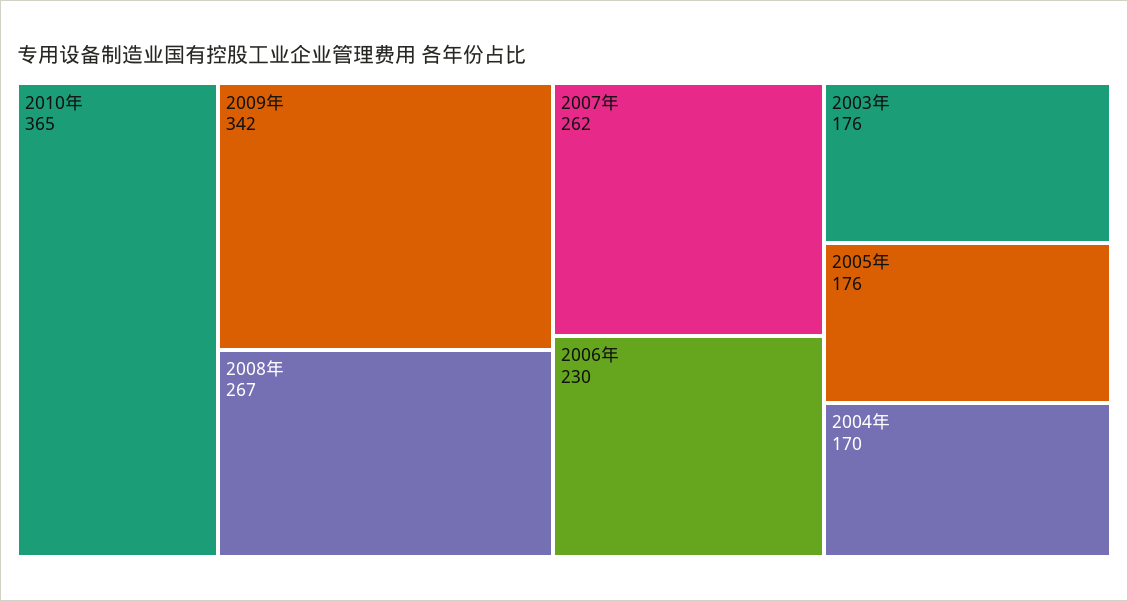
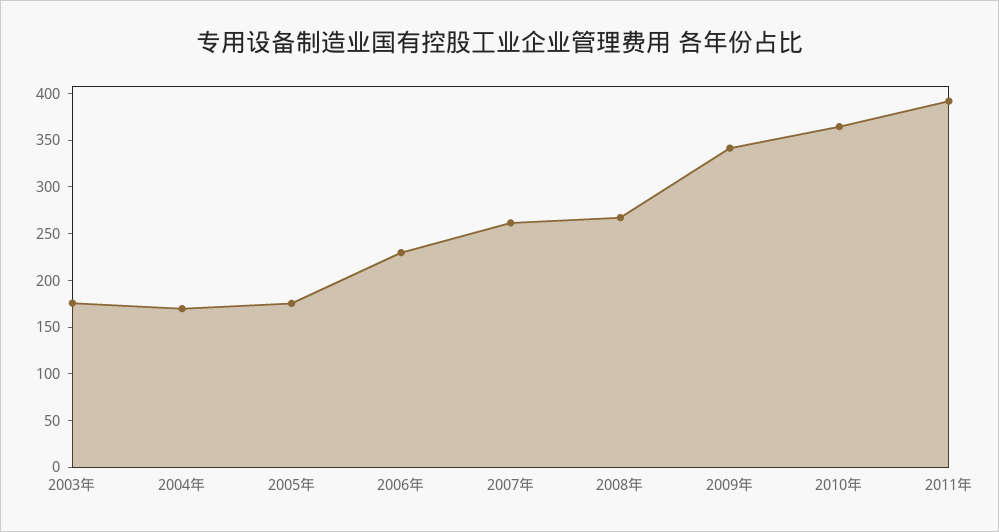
2011年: none -> 390

